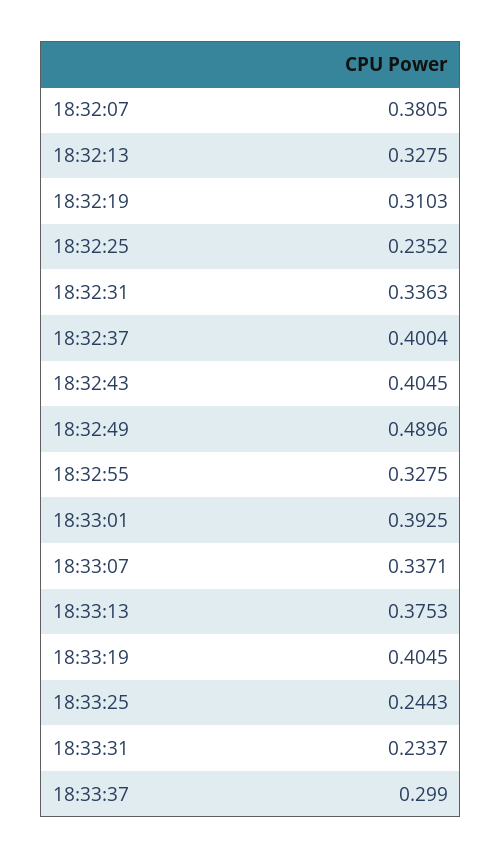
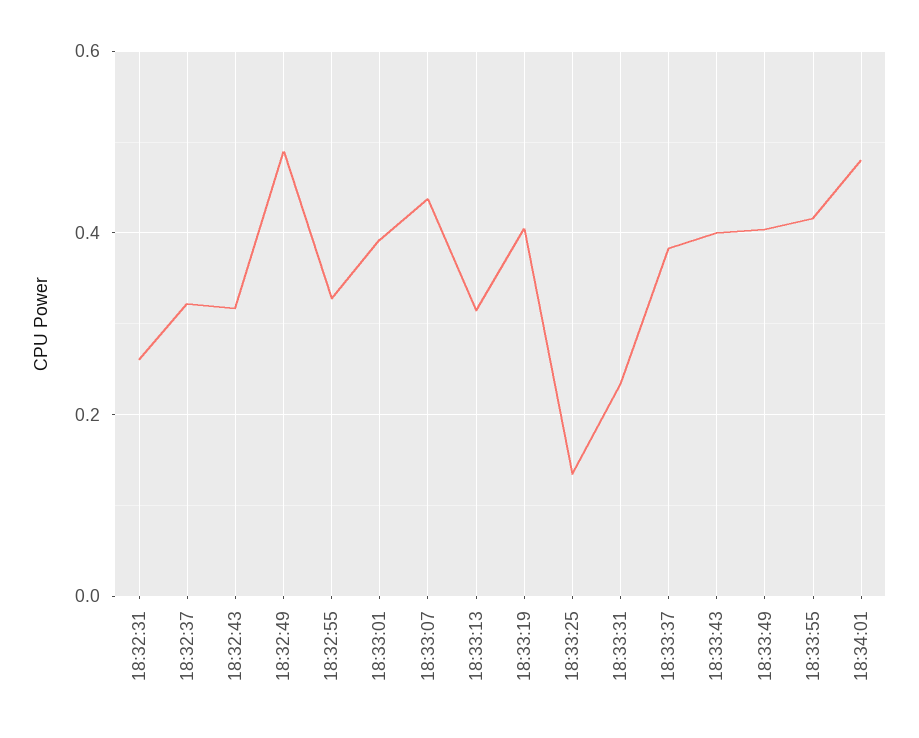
18:32:07: 0.3805 -> none
18:32:13: 0.3275 -> none
18:32:19: 0.3103 -> none
18:32:25: 0.2352 -> none
18:32:31: 0.3363 -> 0.26
18:32:37: 0.4004 -> 0.32
18:32:43: 0.4045 -> 0.32
18:33:07: 0.3371 -> 0.44
18:33:13: 0.3753 -> 0.32
18:33:25: 0.2443 -> 0.14
18:33:37: 0.299 -> 0.38
18:33:43: none -> 0.4
18:33:49: none -> 0.4
18:33:55: none -> 0.42
18:34:01: none -> 0.48

